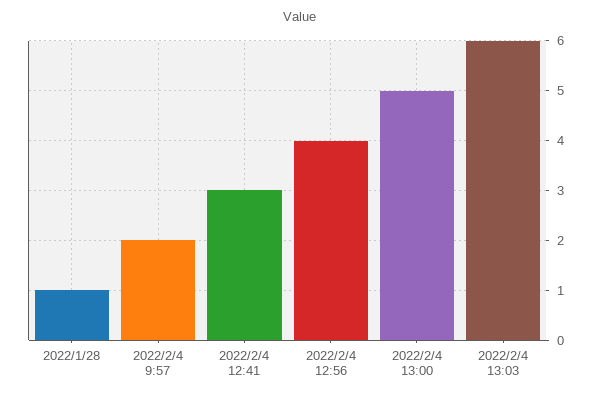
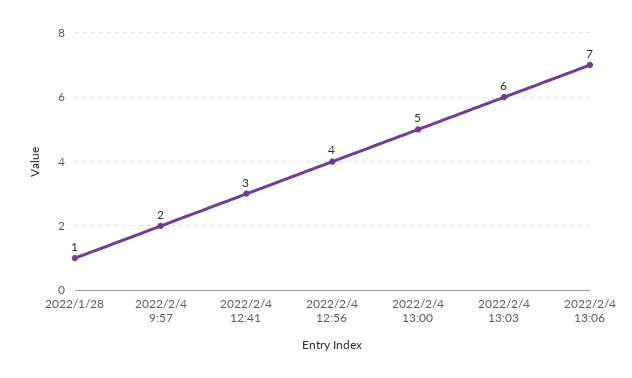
2022/2/4 13:06: none -> 7

